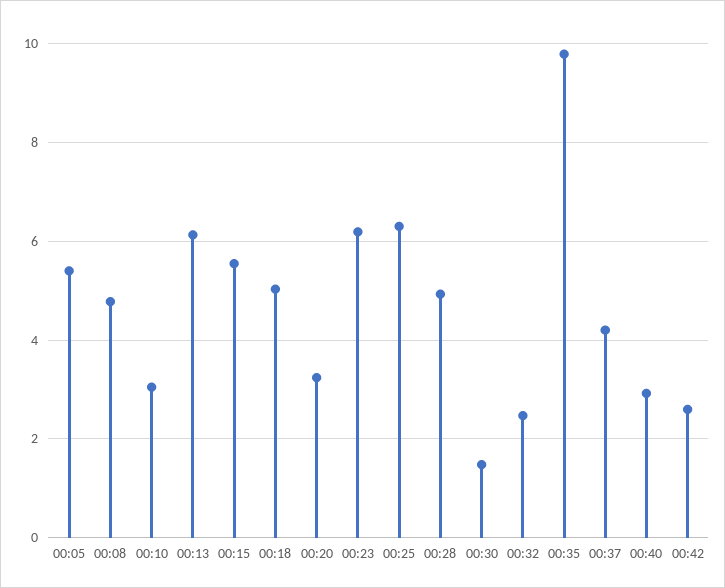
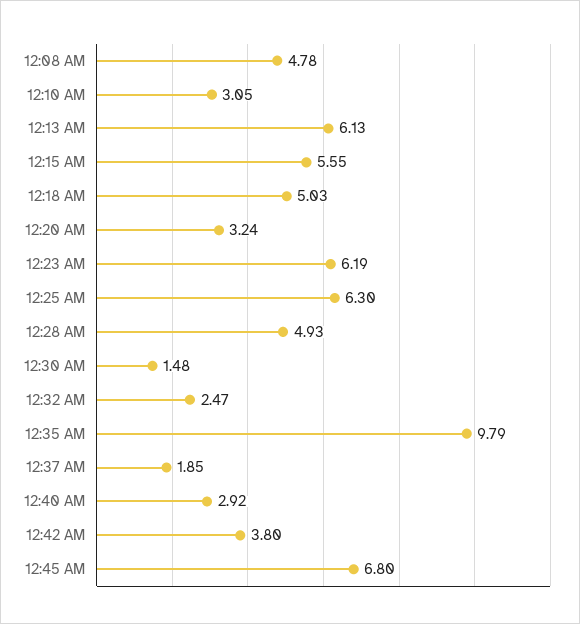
00:05: 5.4 -> none
00:37: 4.2 -> 1.85
00:42: 2.6 -> 3.8
12:45 AM: none -> 6.8

